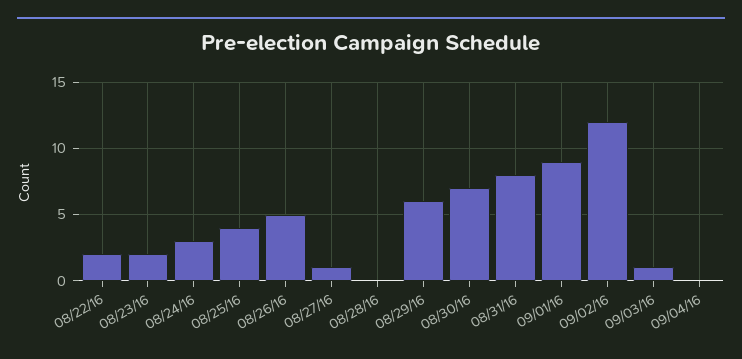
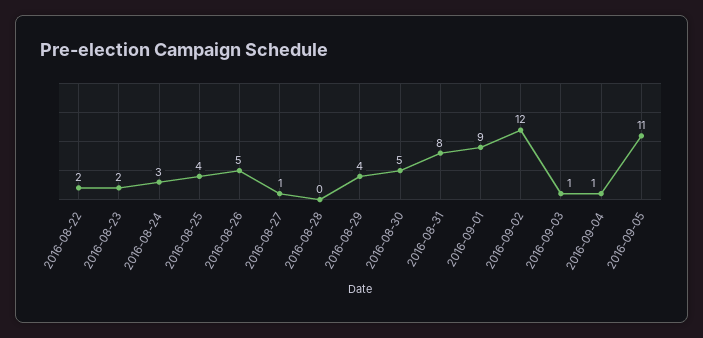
08/29/16: 6 -> 4
08/30/16: 7 -> 5
09/04/16: 0 -> 1
2016-09-05: none -> 11

